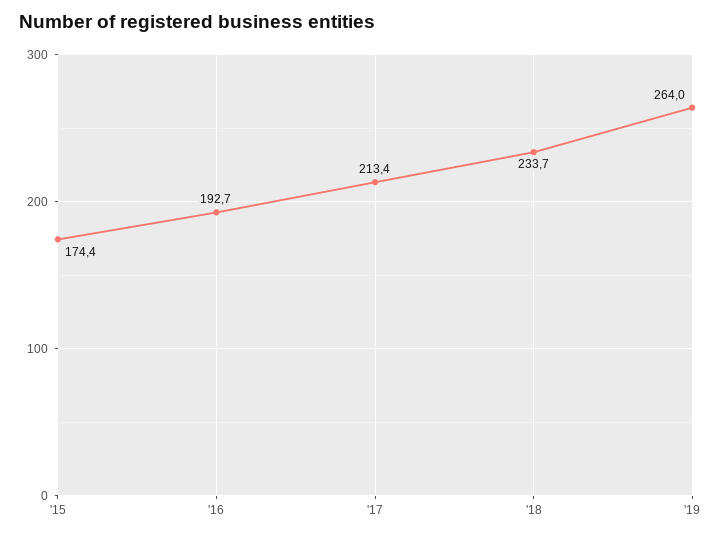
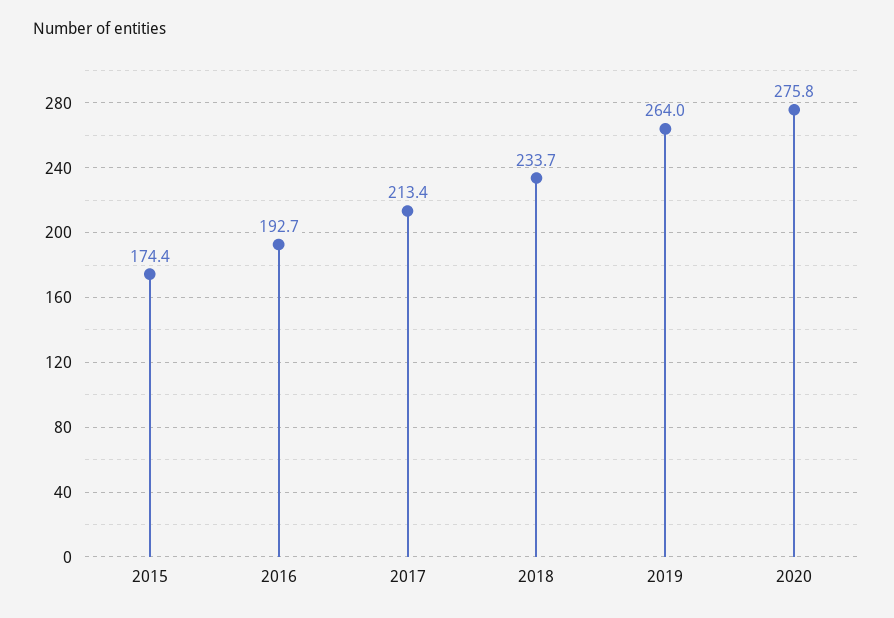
2020: none -> 275.8

